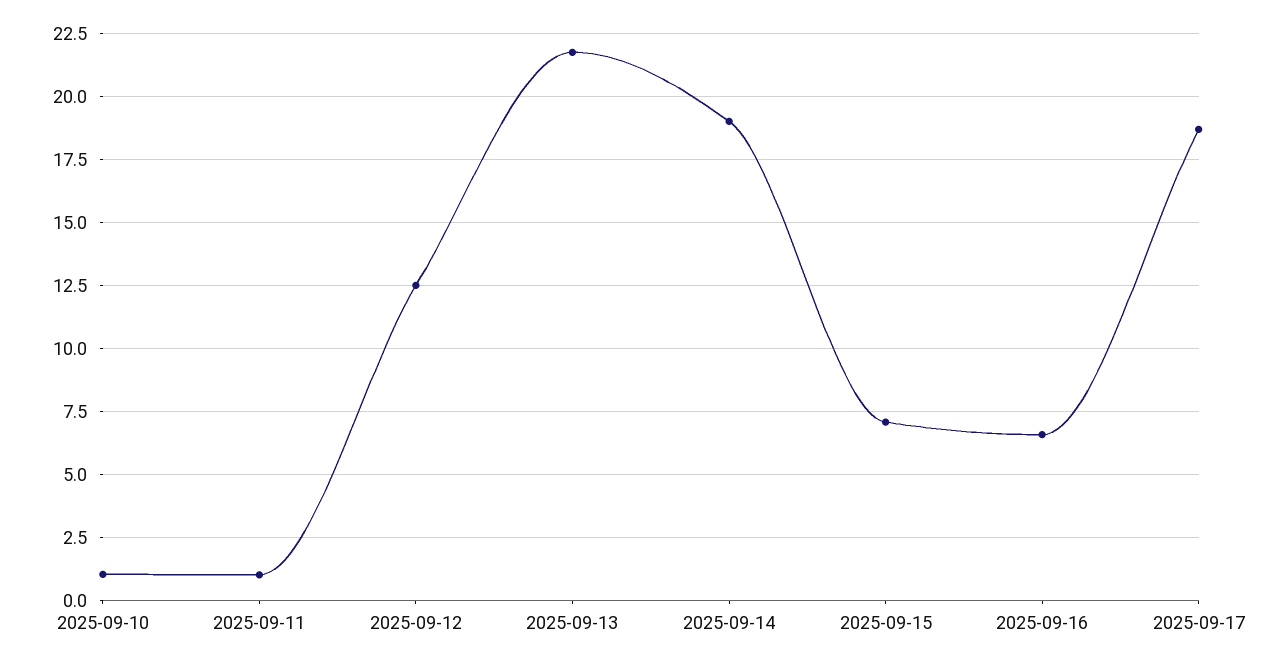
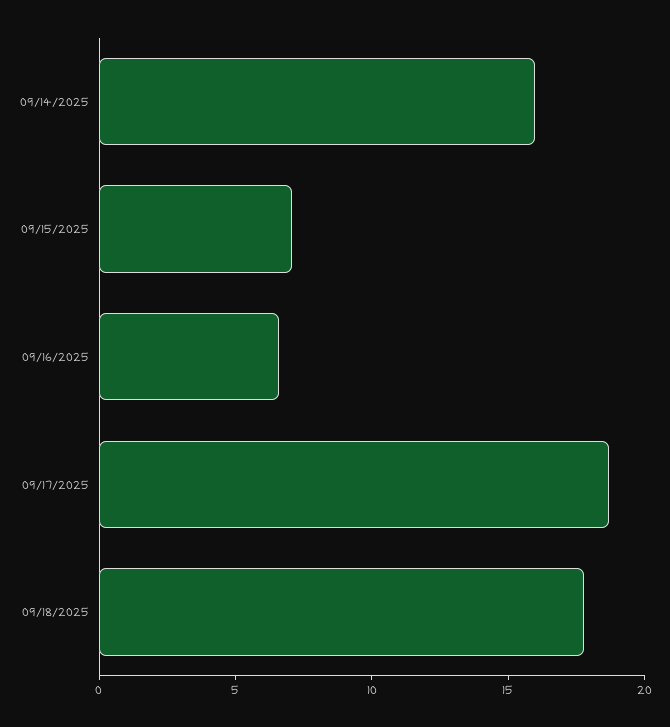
2025-09-10: 1 -> none
2025-09-11: 1 -> none
2025-09-12: 12.5 -> none
2025-09-13: 21.75 -> none
2025-09-14: 19 -> 16
09/18/2025: none -> 18

